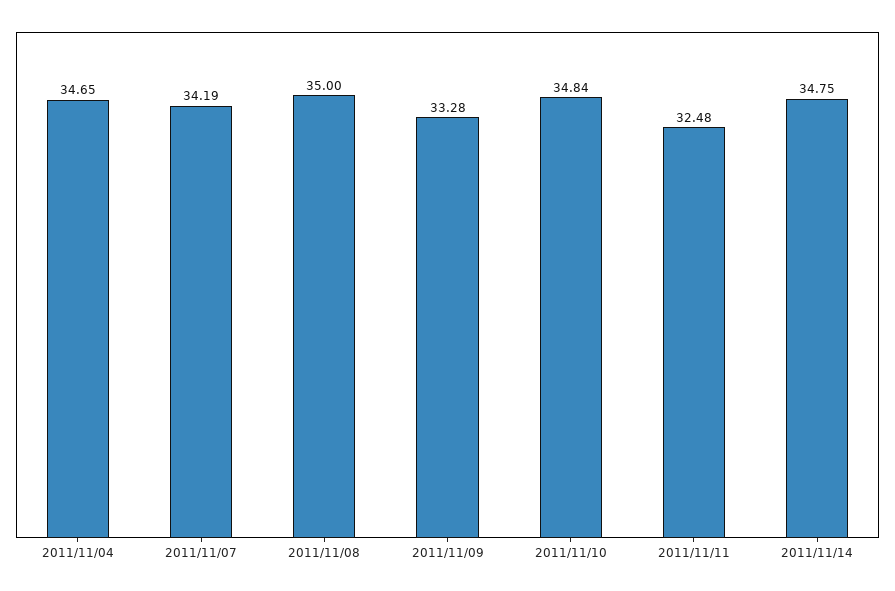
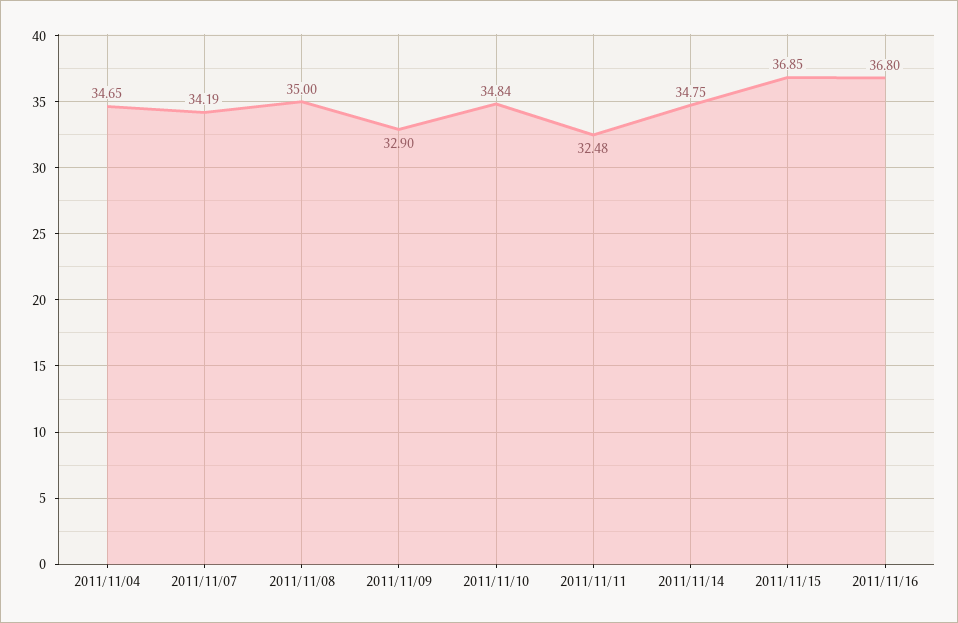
2011/11/09: 33.28 -> 32.9
2011/11/15: none -> 36.85
2011/11/16: none -> 36.8

